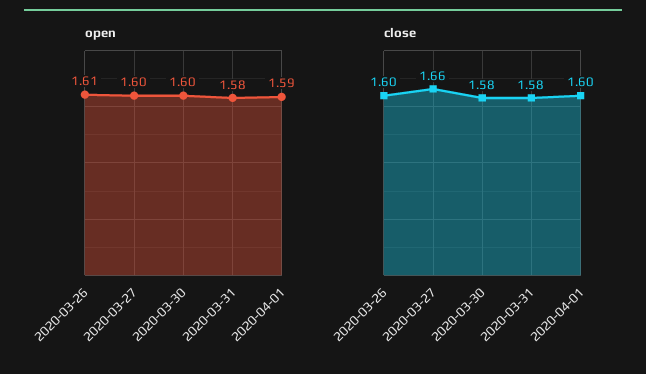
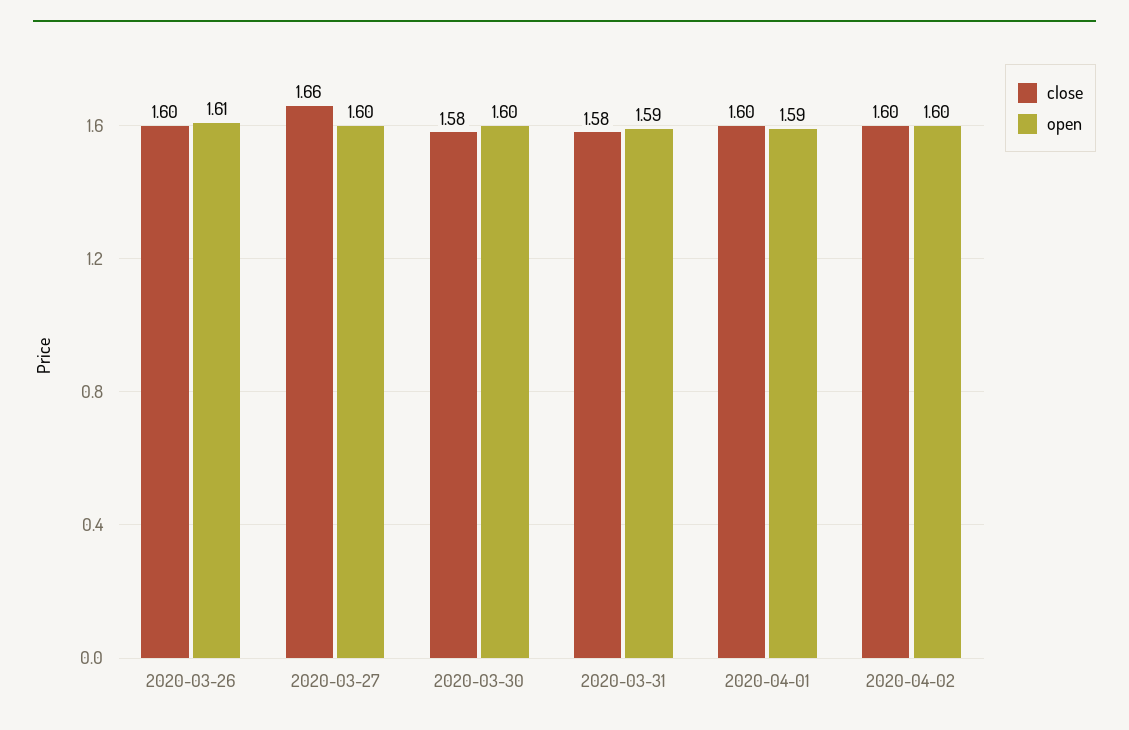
open, 2020-03-31: 1.58 -> 1.59
close, 2020-04-02: none -> 1.6
open, 2020-04-02: none -> 1.6

